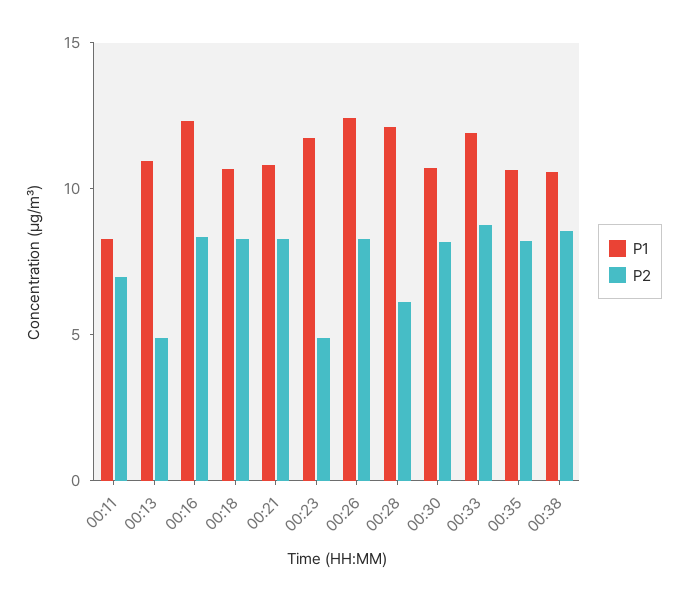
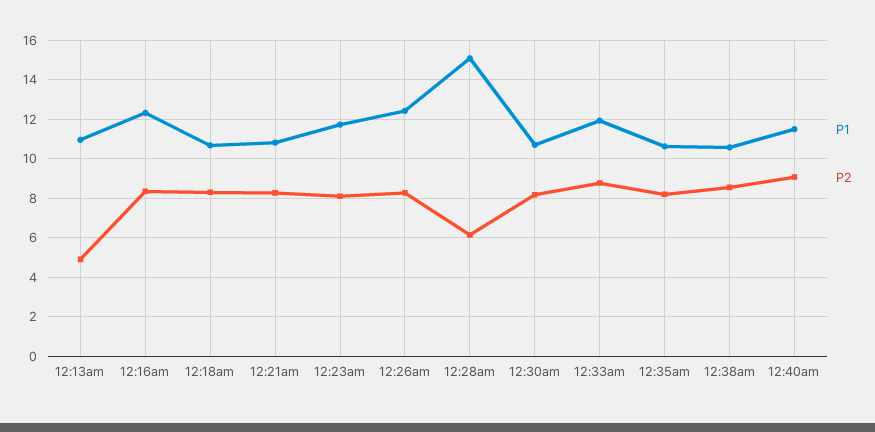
P1, 00:11: 8 -> none
P2, 00:11: 7 -> none
P2, 00:23: 5 -> 8
P1, 00:28: 12 -> 15
P1, 12:40am: none -> 11.5
P2, 12:40am: none -> 9

